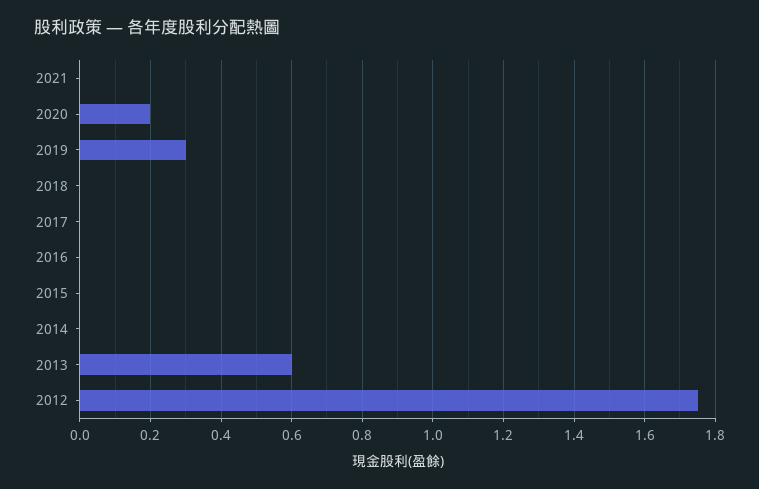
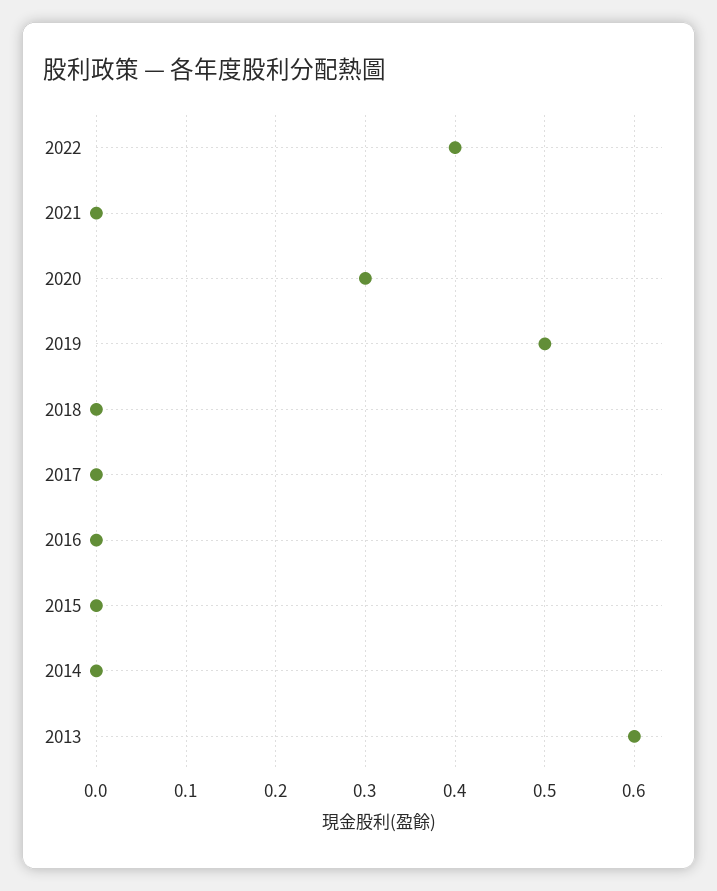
2020: 0.2 -> 0.3
2019: 0.3 -> 0.5
2012: 1.75 -> none
2022: none -> 0.4

